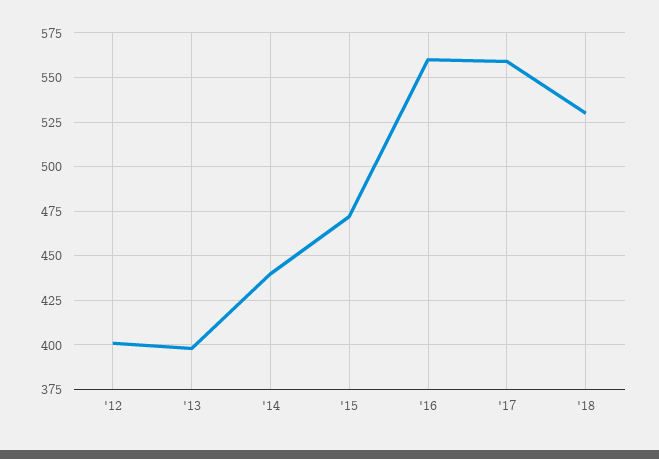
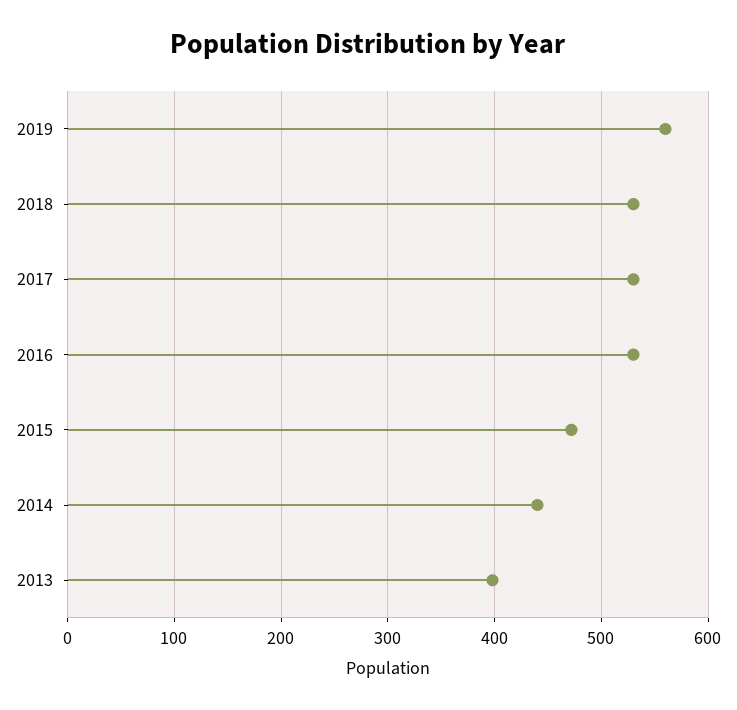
'12: 400 -> none
'16: 560 -> 530
'17: 560 -> 530
2019: none -> 560

